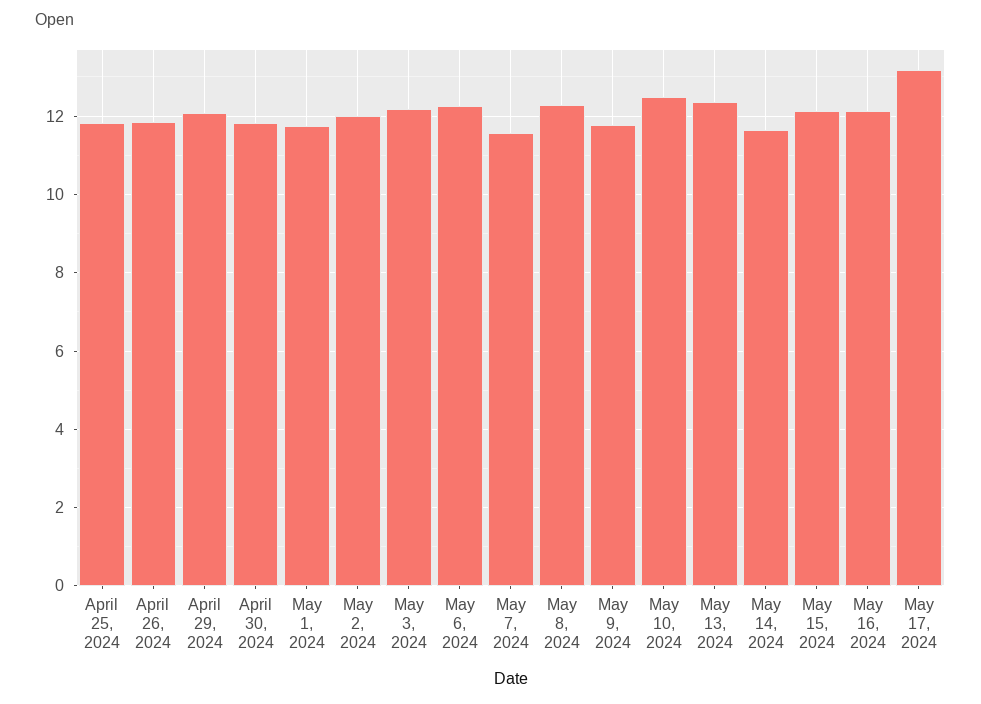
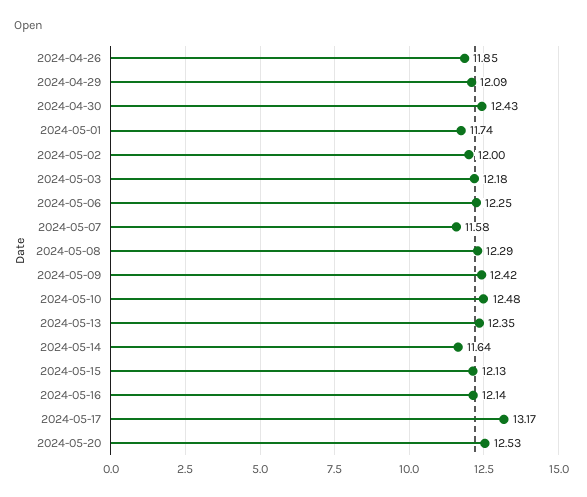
April 25, 2024: 11.8 -> none
April 30, 2024: 11.8 -> 12.43
May 9, 2024: 11.8 -> 12.42
2024-05-20: none -> 12.53

